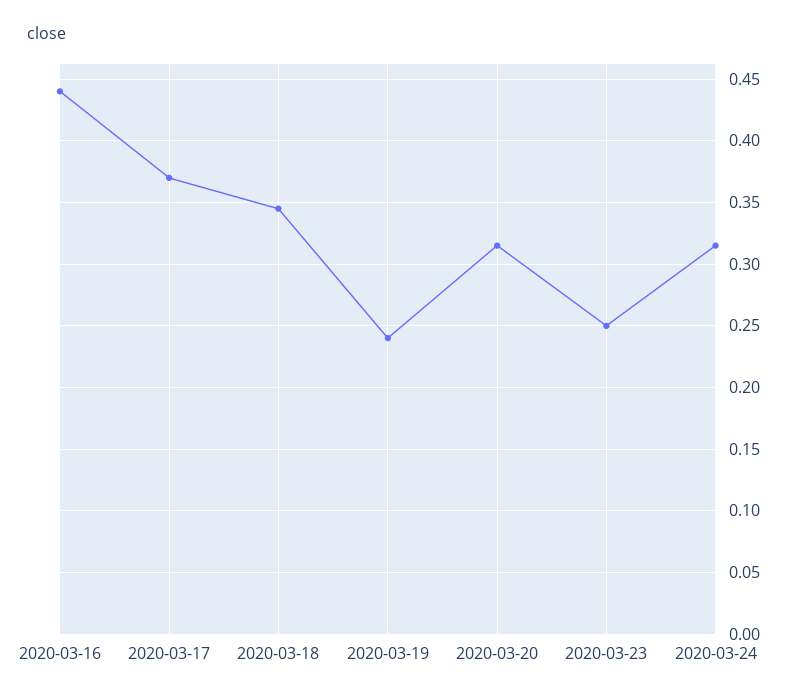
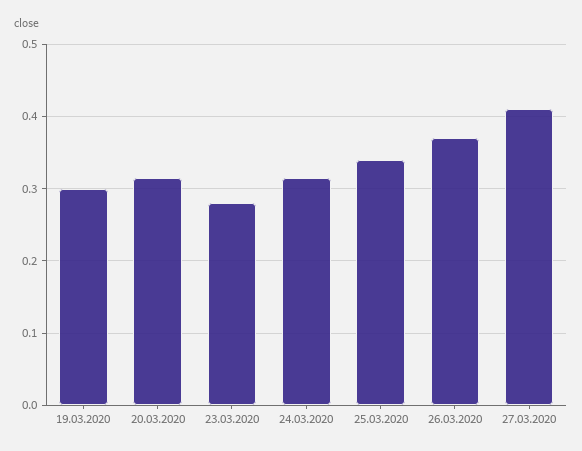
2020-03-16: 0.44 -> none
2020-03-17: 0.37 -> none
2020-03-18: 0.345 -> none
2020-03-19: 0.24 -> 0.3
2020-03-23: 0.25 -> 0.28
25.03.2020: none -> 0.34
26.03.2020: none -> 0.37
27.03.2020: none -> 0.41

